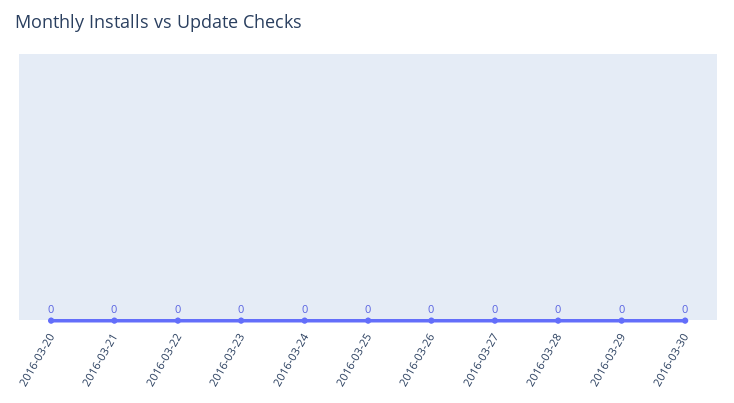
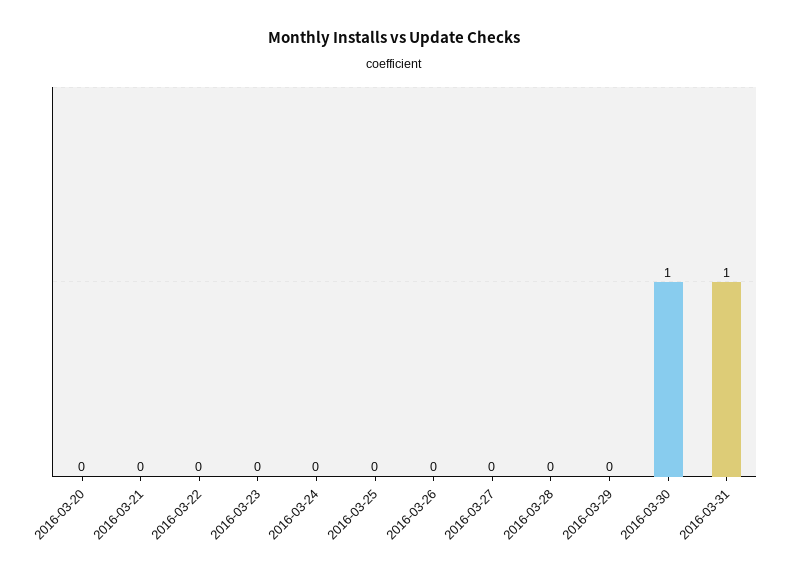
2016-03-30: 0 -> 1
2016-03-31: none -> 1

